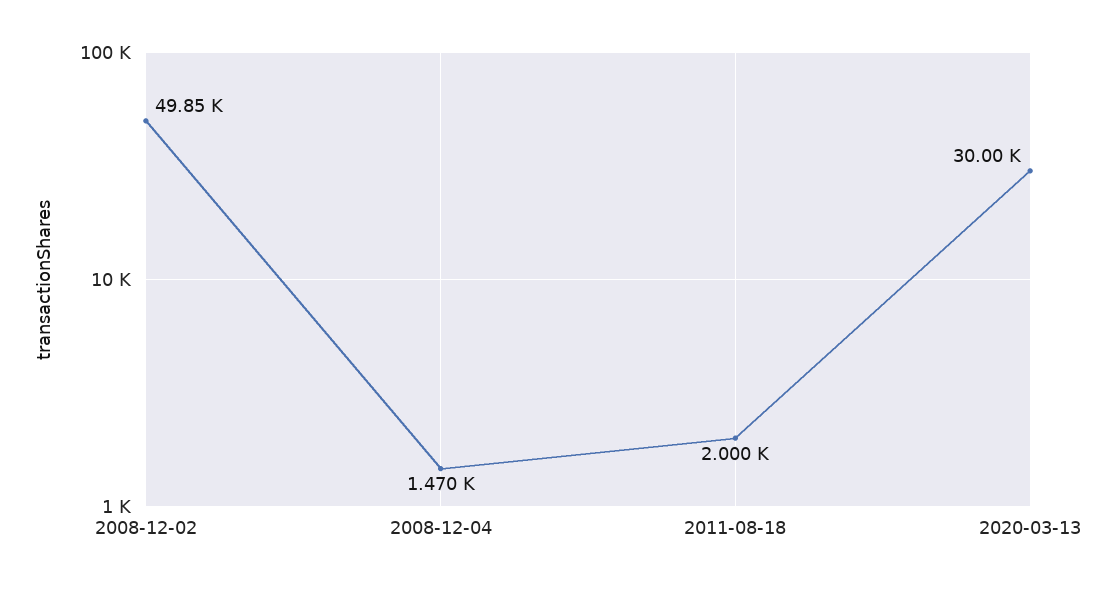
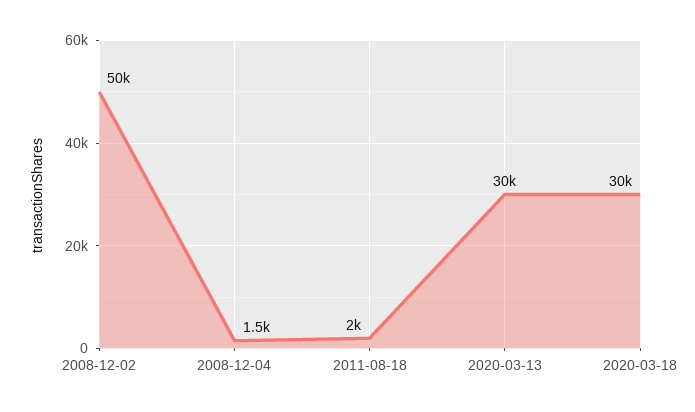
2020-03-18: none -> 30000

